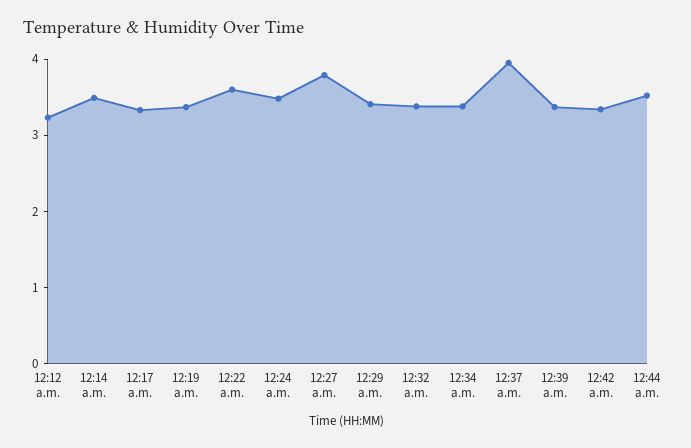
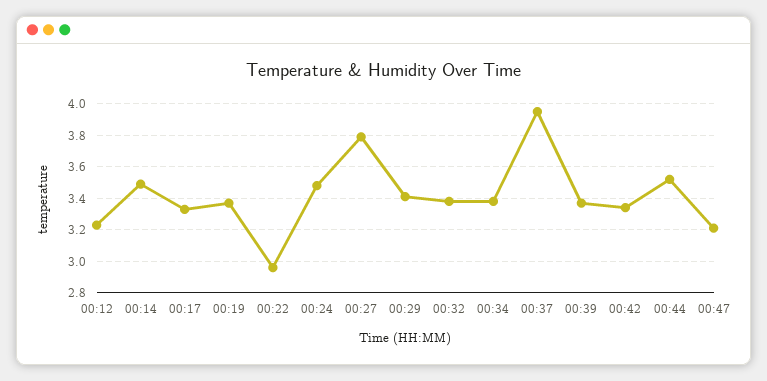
12:22 a.m.: 3.6 -> 2.95
00:47: none -> 3.2

